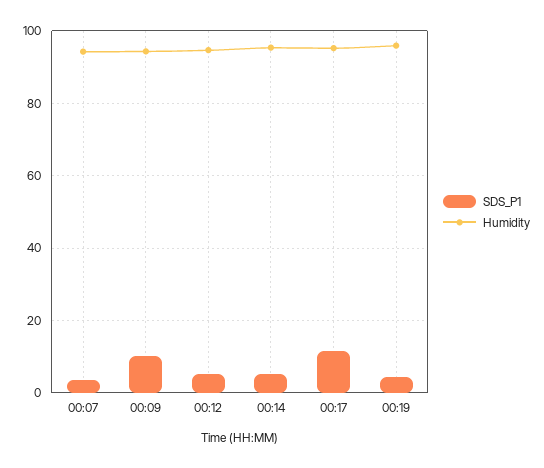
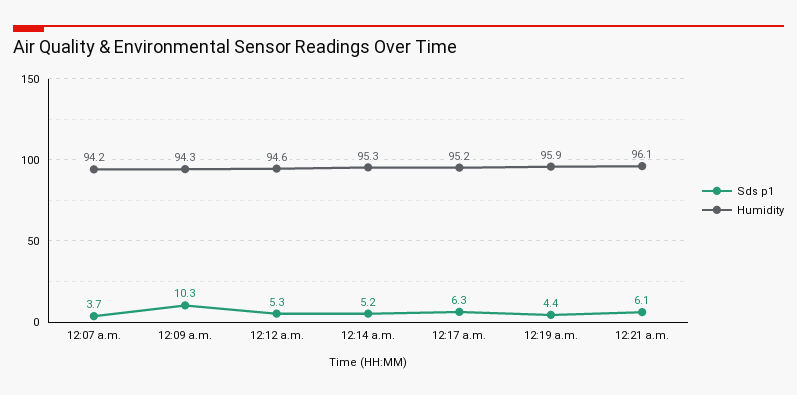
SDS_P1, 00:17: 12 -> 6.3
SDS_P1, 12:21 a.m.: none -> 6.1
Humidity, 12:21 a.m.: none -> 96.1

